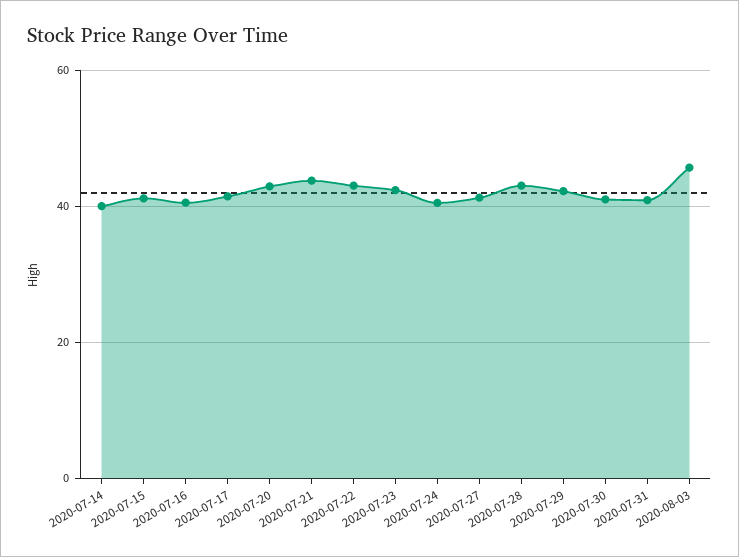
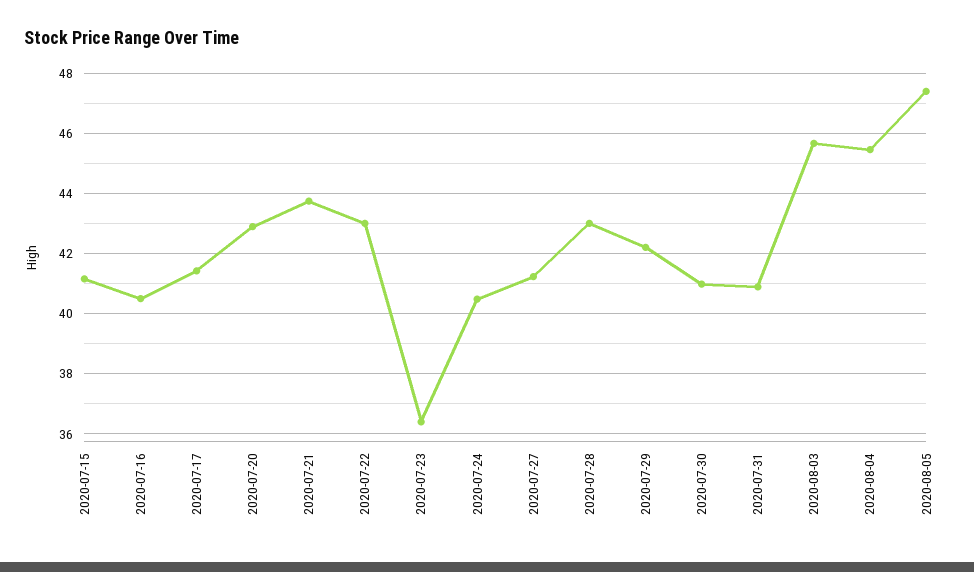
2020-07-14: 40 -> none
2020-07-23: 42 -> 36.4
2020-08-04: none -> 45.4
2020-08-05: none -> 47.4

